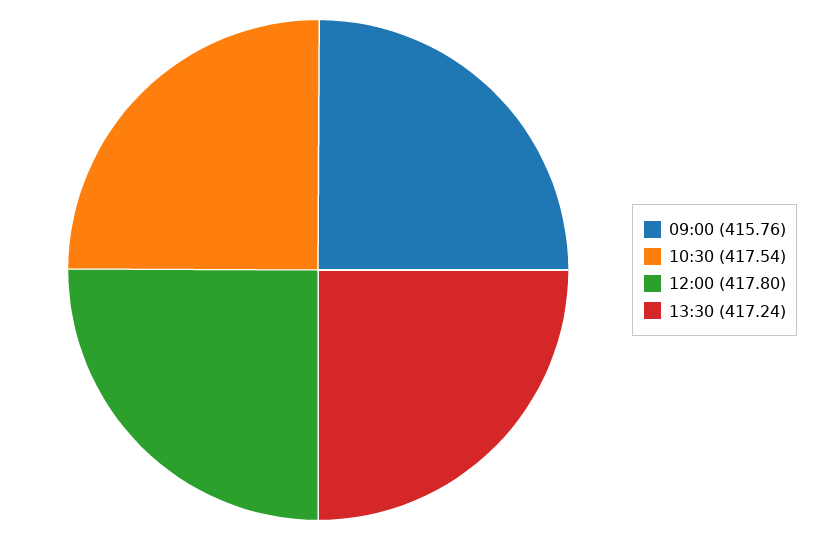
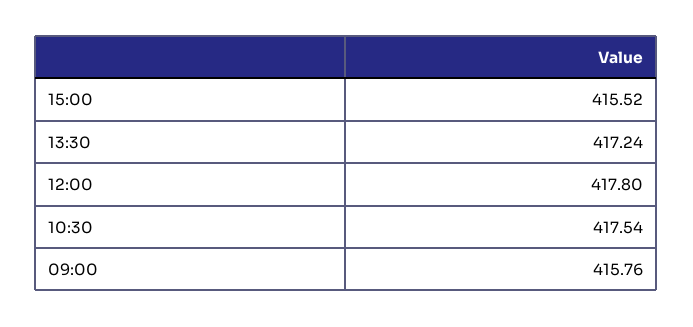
15:00: none -> 415.52

